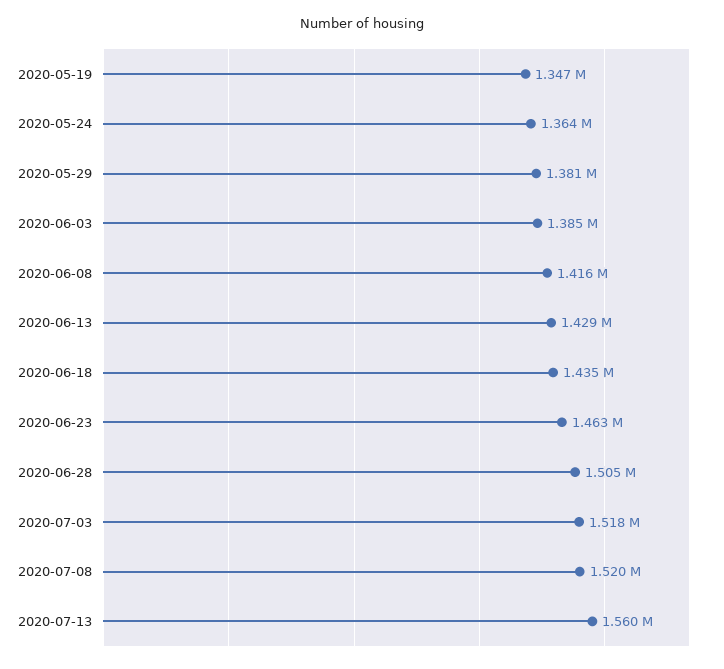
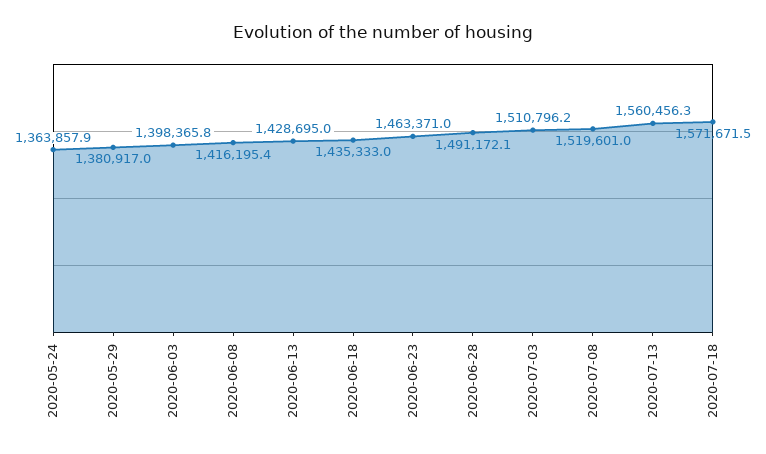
2020-05-19: 1347000 -> none
2020-06-03: 1385000 -> 1398365.8
2020-06-28: 1505000 -> 1491172.1
2020-07-03: 1518000 -> 1510796.2
2020-07-18: none -> 1571671.5

